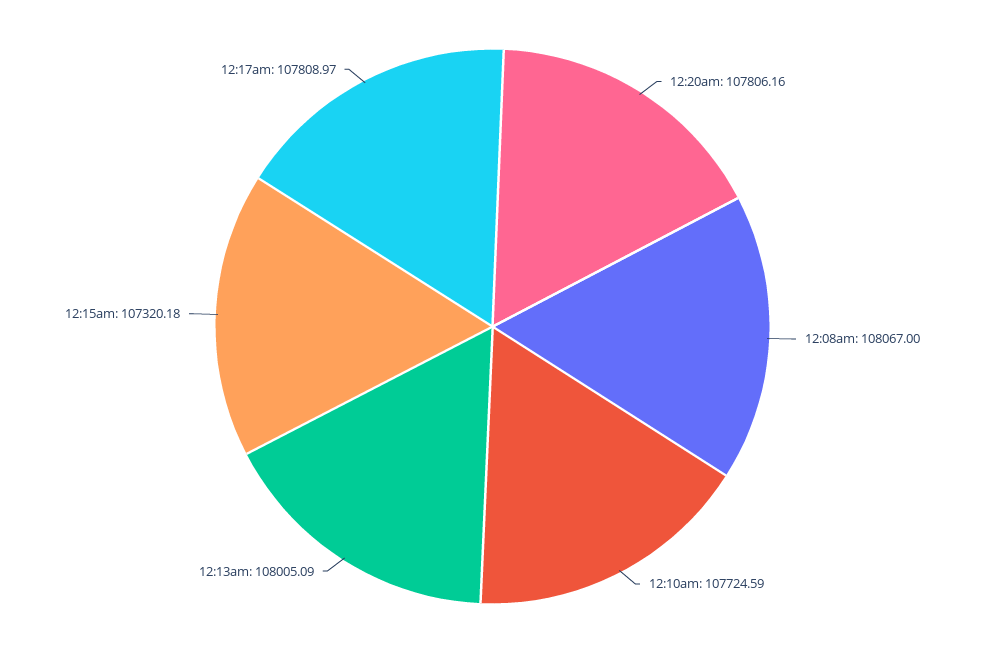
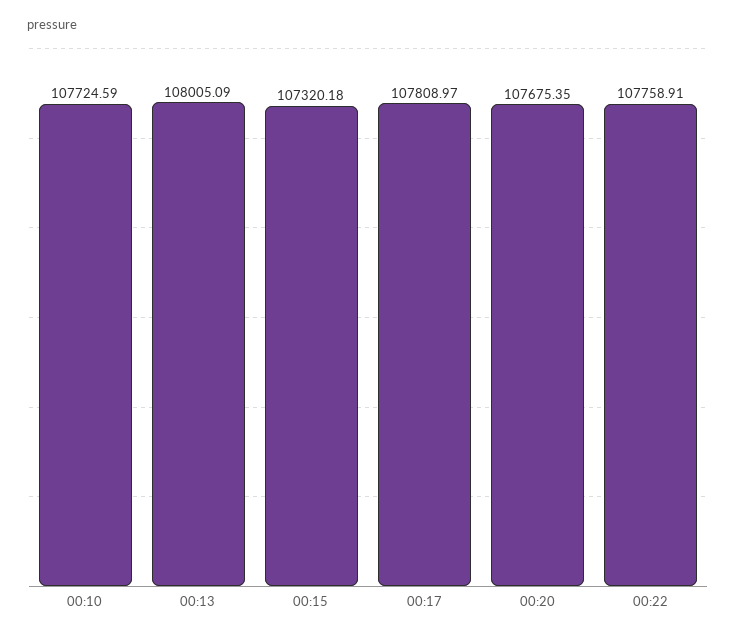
12:20am: 107806.16 -> 107675.35
12:08am: 108067 -> none
00:22: none -> 107758.91

